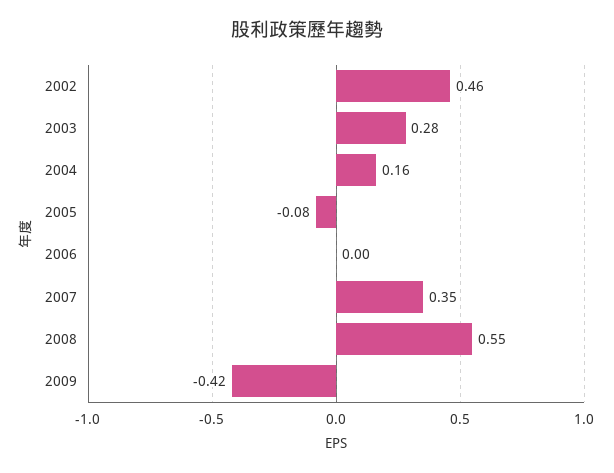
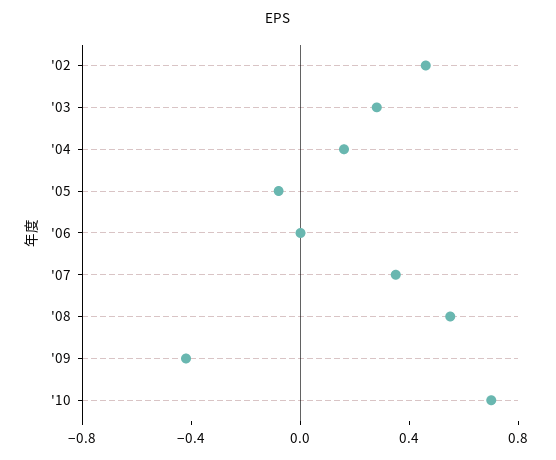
'10: none -> 0.7

